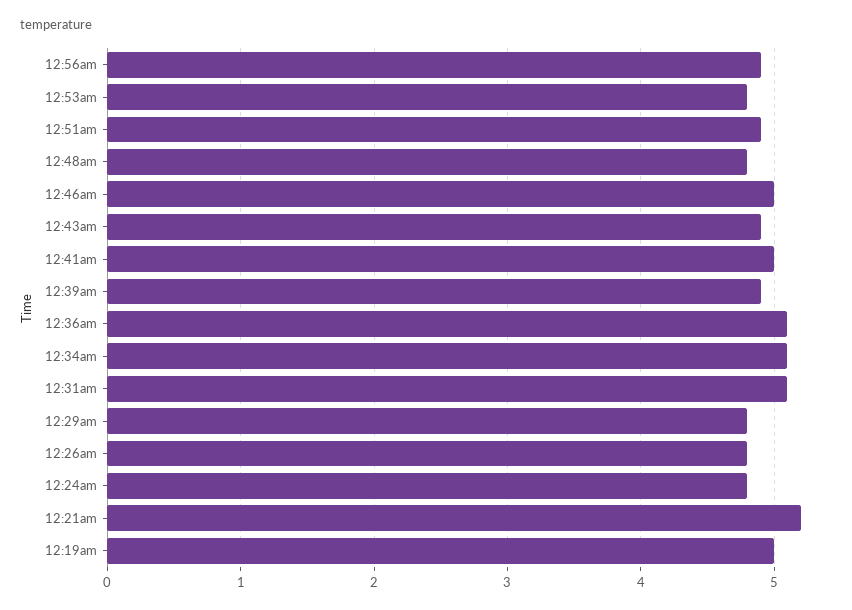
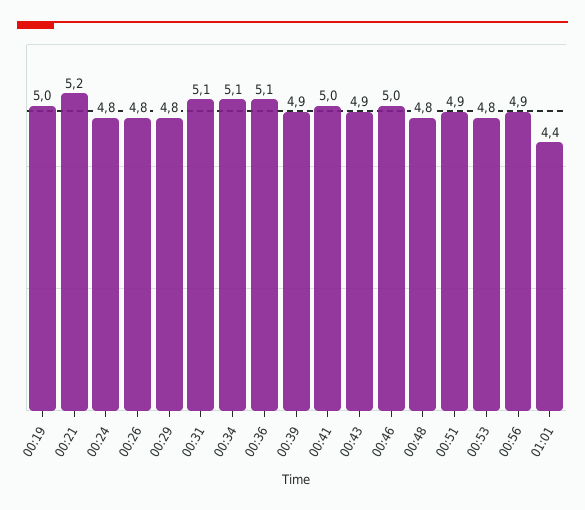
01:01: none -> 4.4

